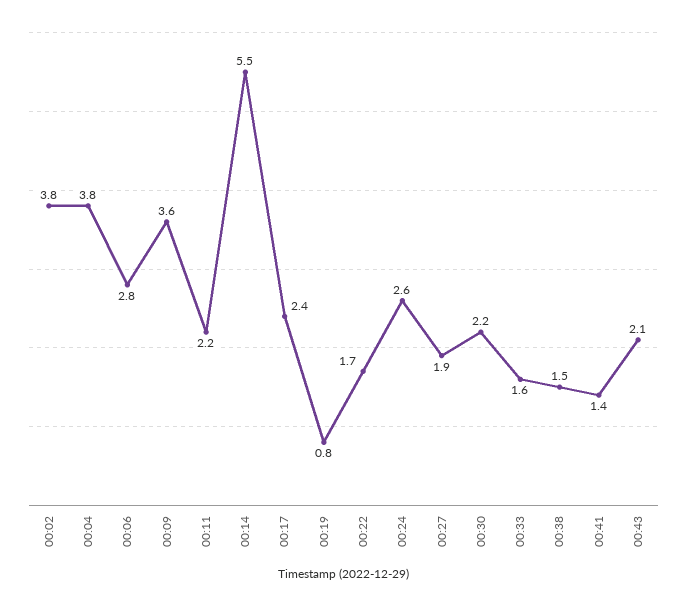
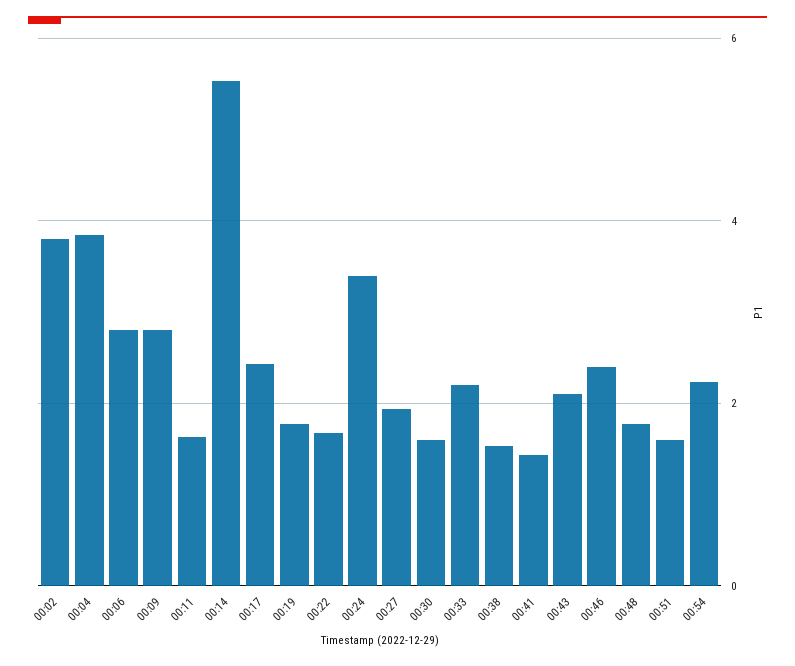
00:09: 3.6 -> 2.8
00:11: 2.2 -> 1.6
00:19: 0.8 -> 1.8
00:24: 2.6 -> 3.4
00:30: 2.2 -> 1.6
00:33: 1.6 -> 2.2
00:46: none -> 2.4
00:48: none -> 1.8
00:51: none -> 1.6
00:54: none -> 2.2

